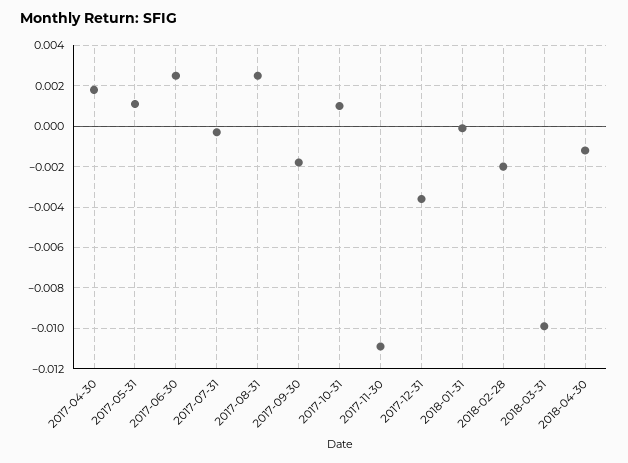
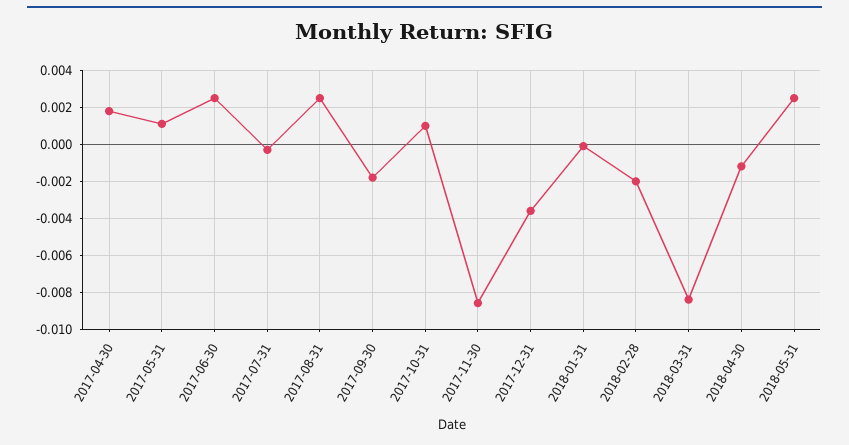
2017-11-30: -0.011 -> -0.0085
2018-03-31: -0.01 -> -0.0085
2018-05-31: none -> 0.0025

